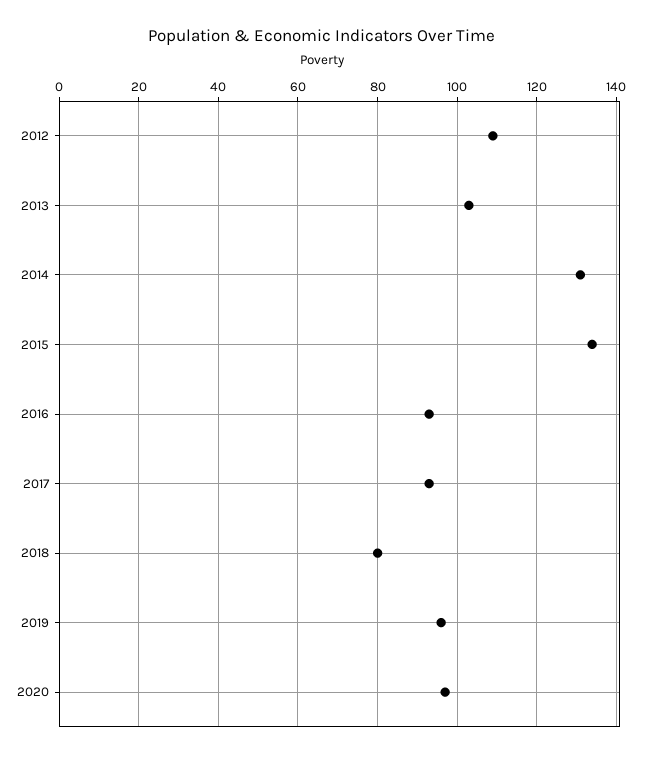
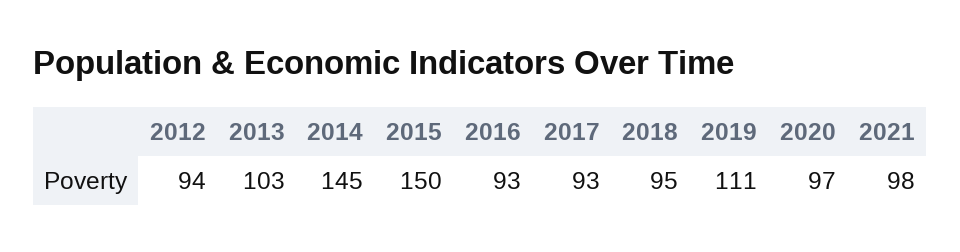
2012: 110 -> 94
2014: 130 -> 145
2015: 135 -> 150
2018: 80 -> 95
2019: 95 -> 111
2021: none -> 98

